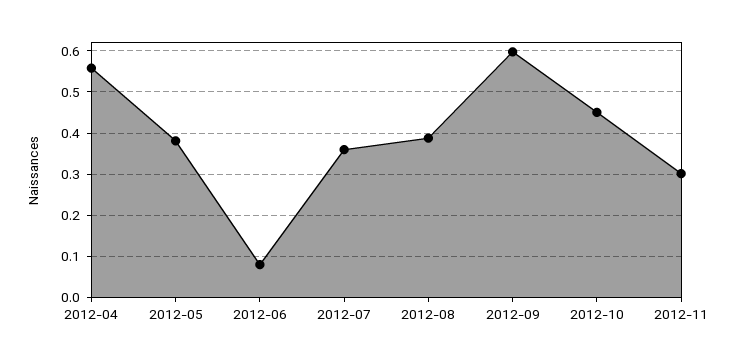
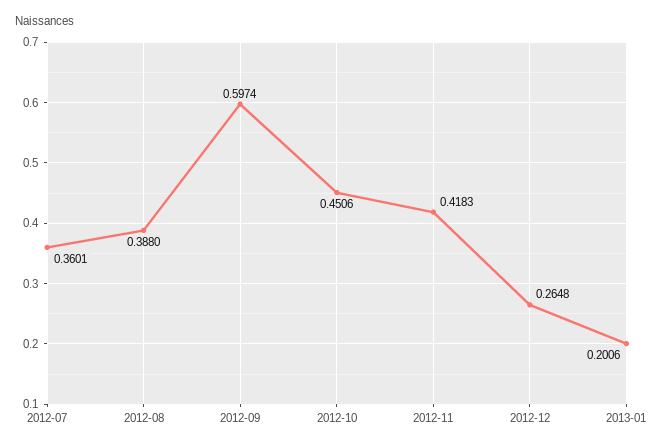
2012-04: 0.56 -> none
2012-05: 0.38 -> none
2012-06: 0.08 -> none
2012-11: 0.3 -> 0.4183
2012-12: none -> 0.2648
2013-01: none -> 0.2006

